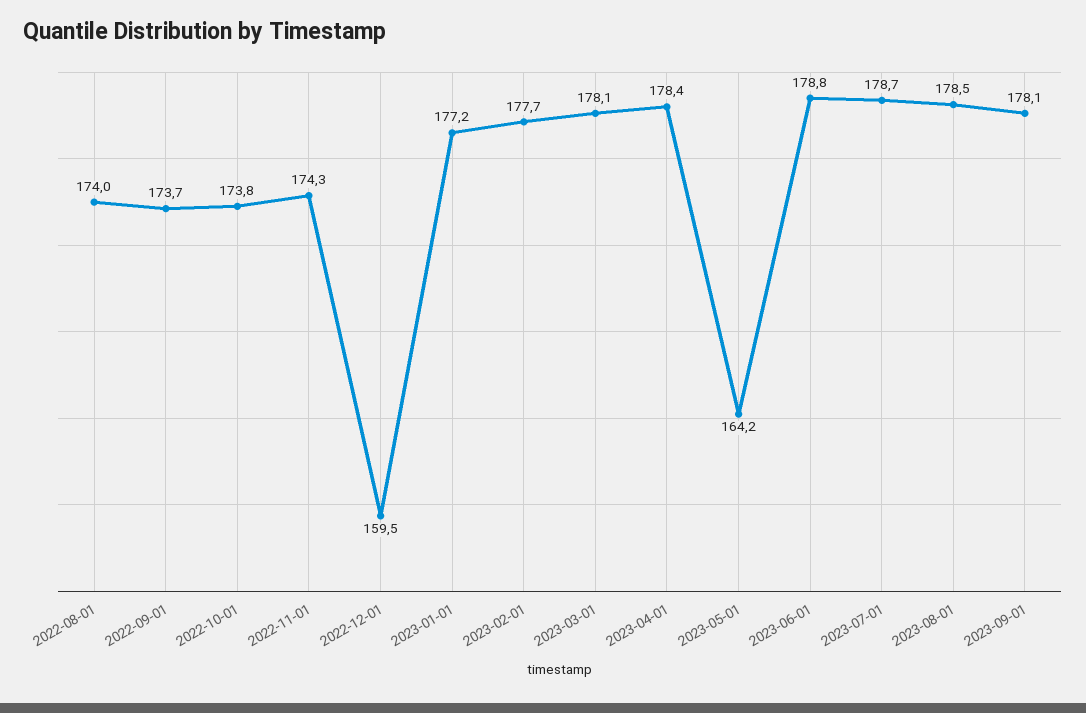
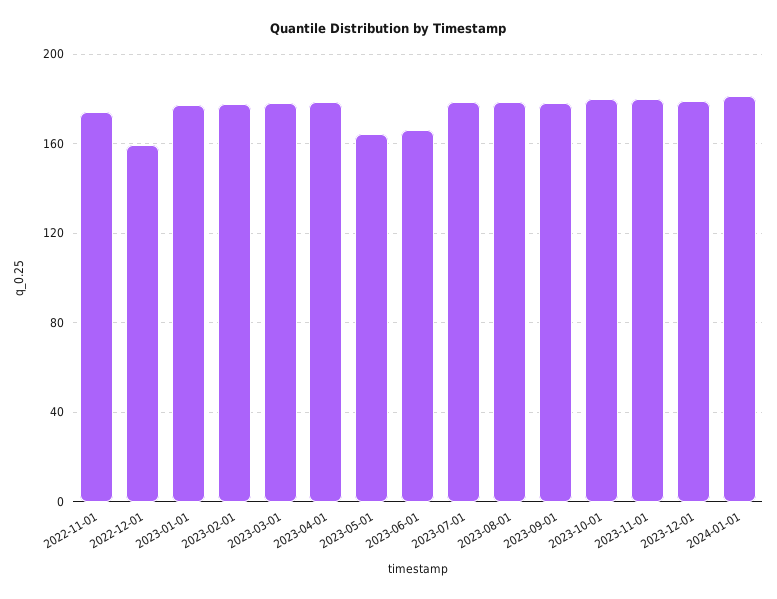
2022-08-01: 174 -> none
2022-09-01: 173.7 -> none
2022-10-01: 173.8 -> none
2023-06-01: 178.8 -> 165
2023-10-01: none -> 180
2023-11-01: none -> 180
2023-12-01: none -> 180
2024-01-01: none -> 180

